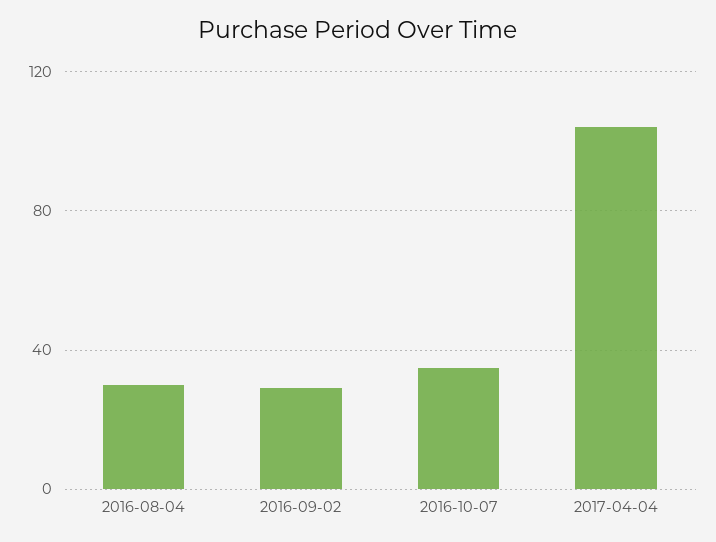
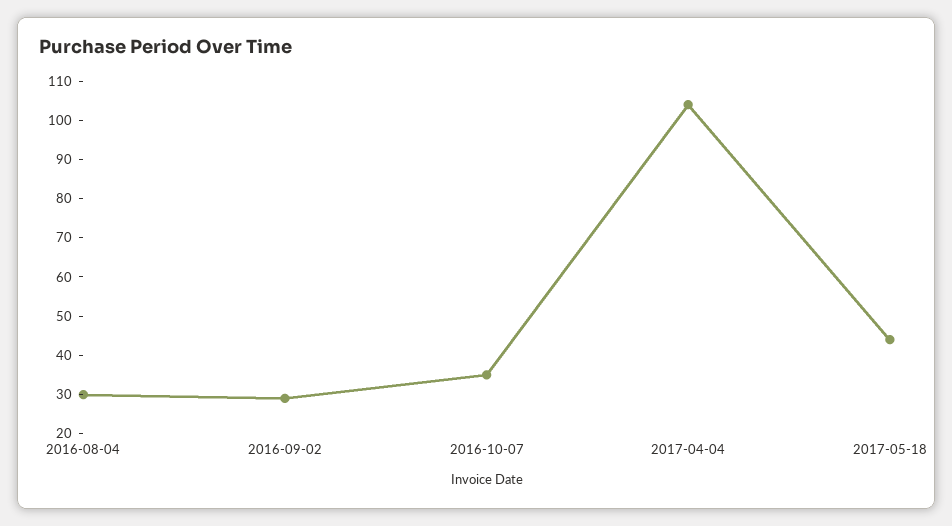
2017-05-18: none -> 45

